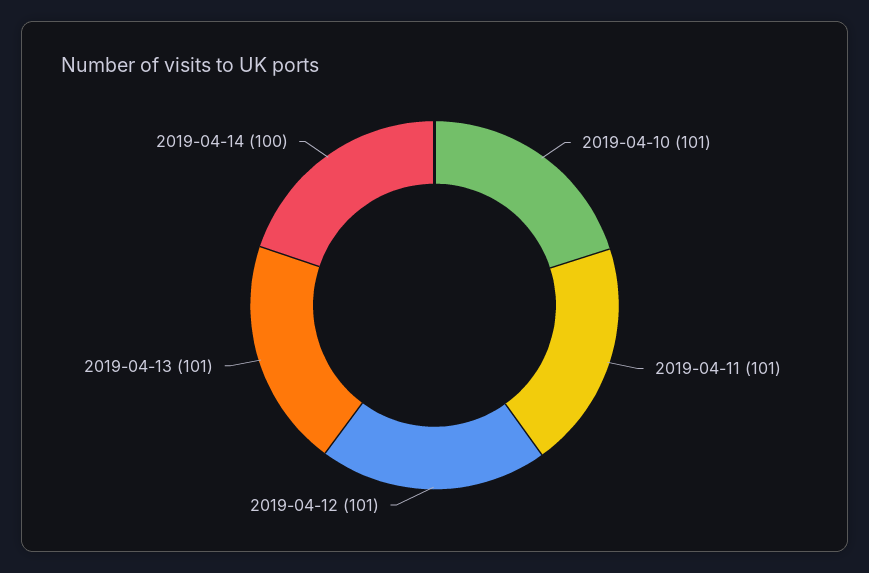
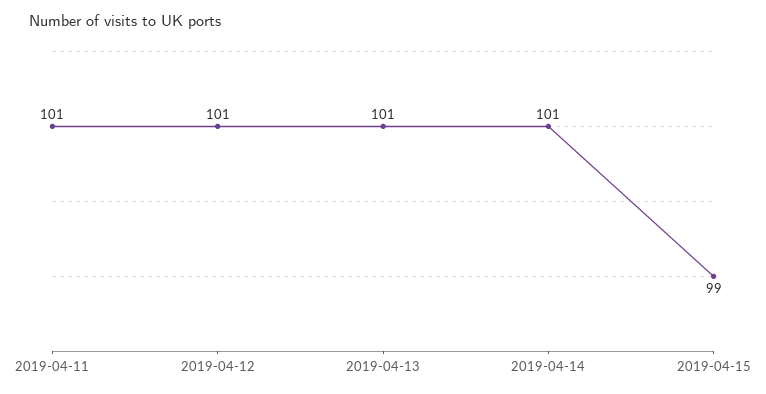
2019-04-10: 101 -> none
2019-04-14: 100 -> 101
2019-04-15: none -> 99

